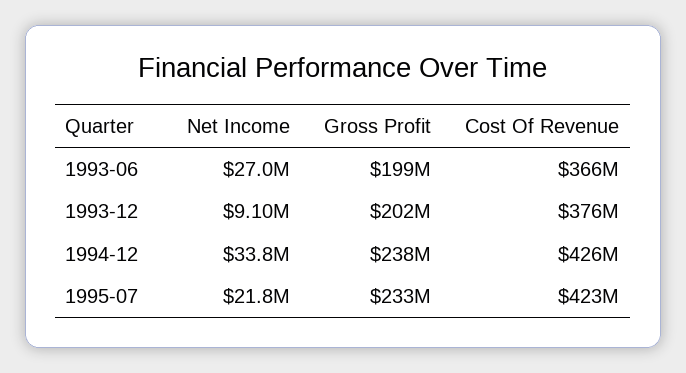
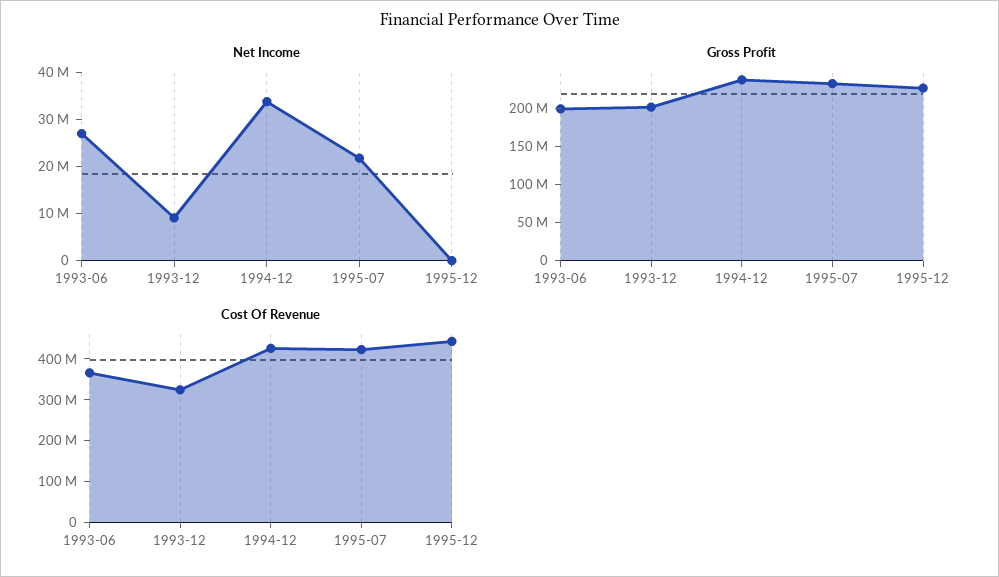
Cost Of Revenue, 1993-12: 376000000 -> 320000000
Net Income, 1995-12: none -> 0
Gross Profit, 1995-12: none -> 225000000
Cost Of Revenue, 1995-12: none -> 440000000

